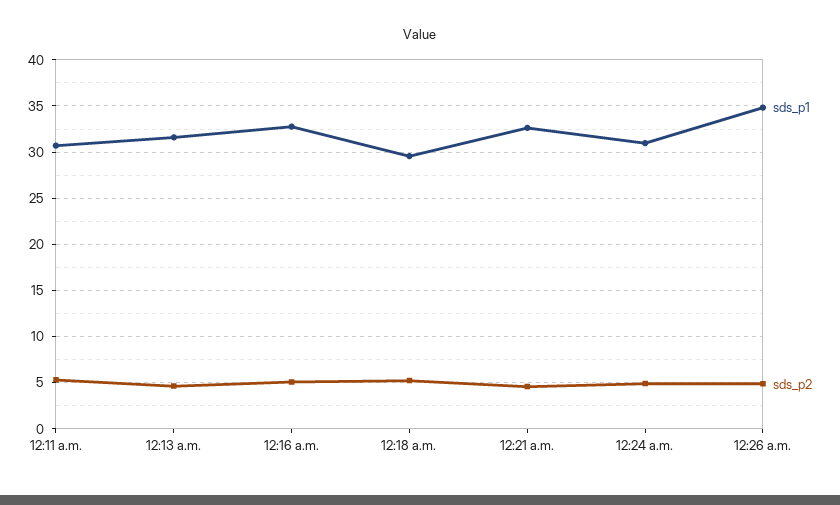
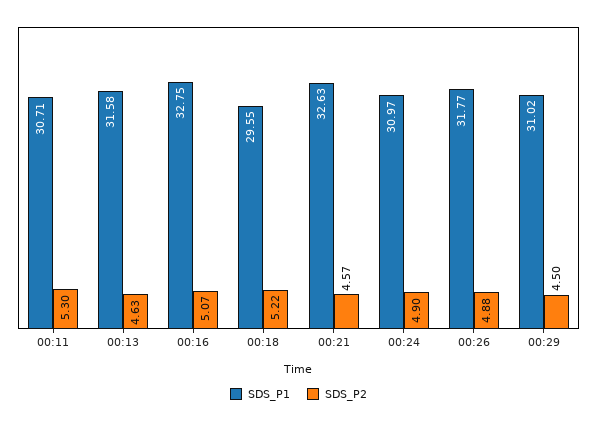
sds_p1, 12:26 a.m.: 35 -> 31.77
sds_p1, 00:29: none -> 31.02
sds_p2, 00:29: none -> 4.5

